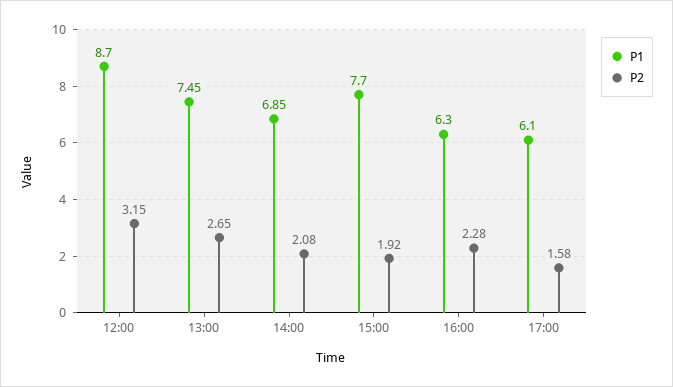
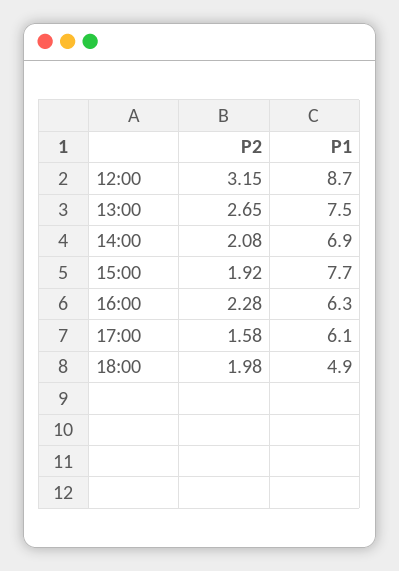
P2, 18:00: none -> 1.98
P1, 18:00: none -> 4.9

